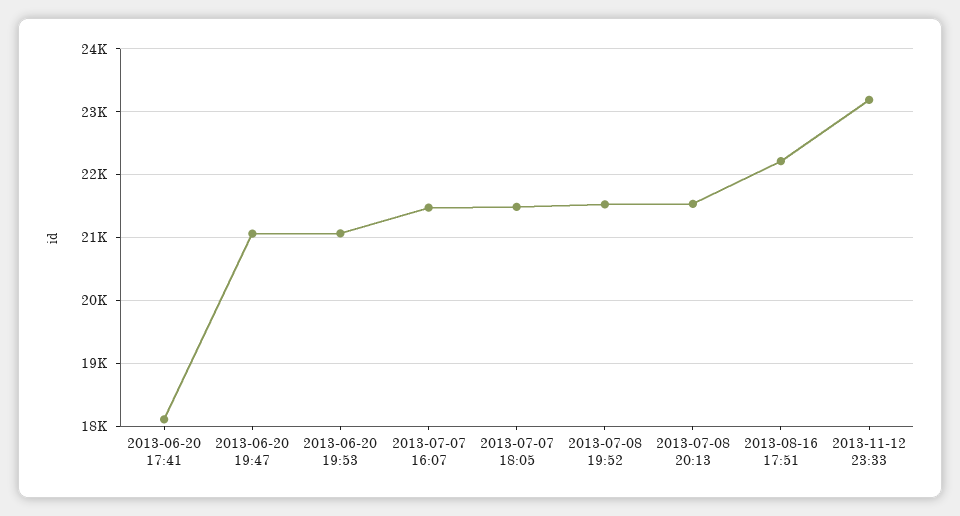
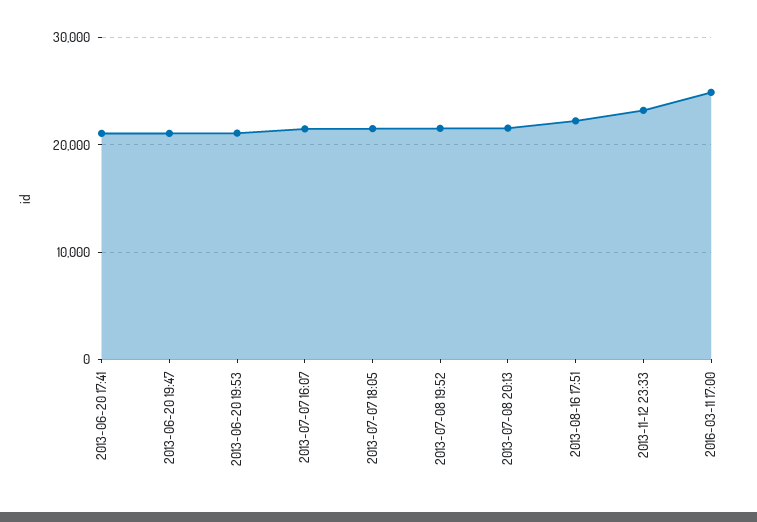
2013-06-20 17:41: 18100 -> 21000
2016-03-11 17:00: none -> 25000

